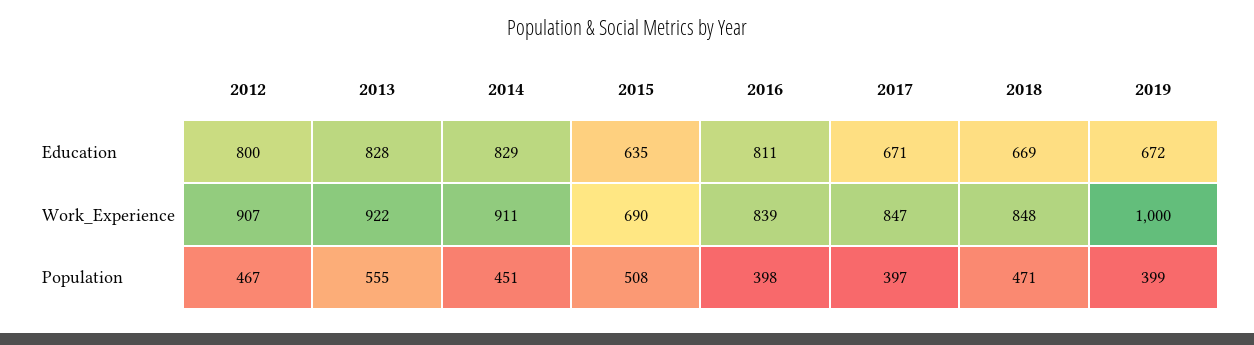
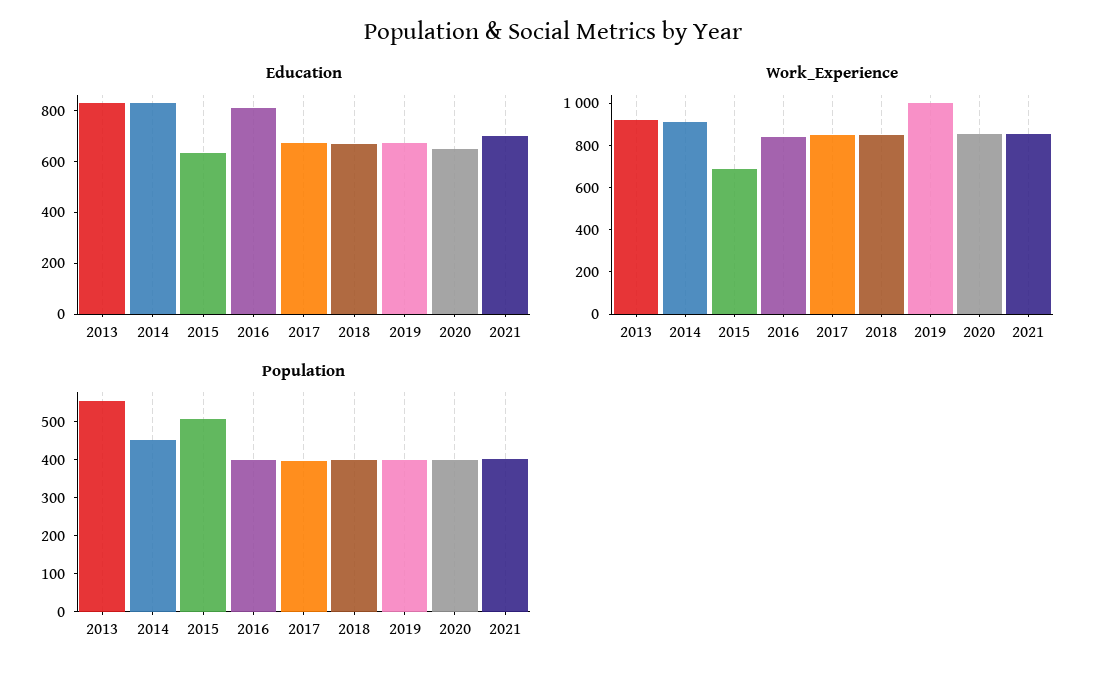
Education, 2012: 800 -> none
Work_Experience, 2012: 907 -> none
Population, 2012: 467 -> none
Population, 2018: 471 -> 400
Education, 2020: none -> 650
Education, 2021: none -> 700
Work_Experience, 2020: none -> 850
Work_Experience, 2021: none -> 850
Population, 2020: none -> 400
Population, 2021: none -> 400

